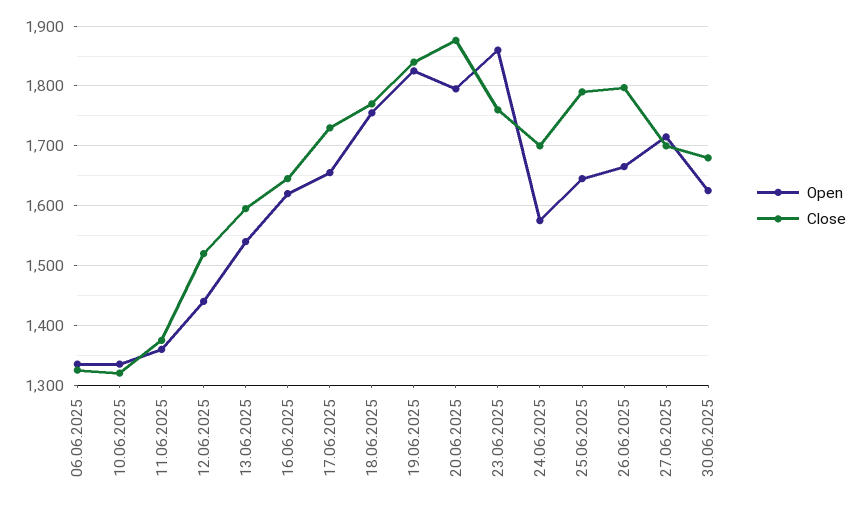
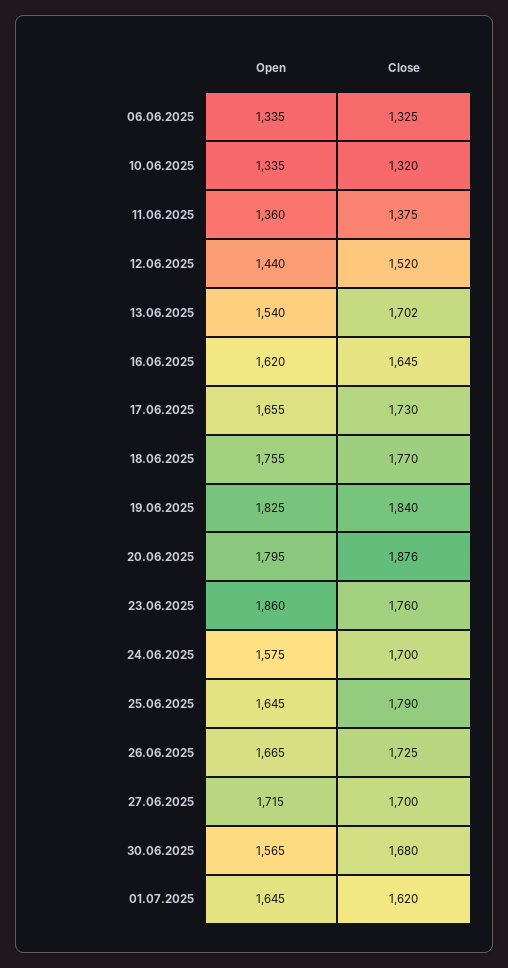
Close, 13.06.2025: 1600 -> 1702
Close, 26.06.2025: 1800 -> 1725
Open, 30.06.2025: 1620 -> 1565
Open, 01.07.2025: none -> 1645
Close, 01.07.2025: none -> 1620

